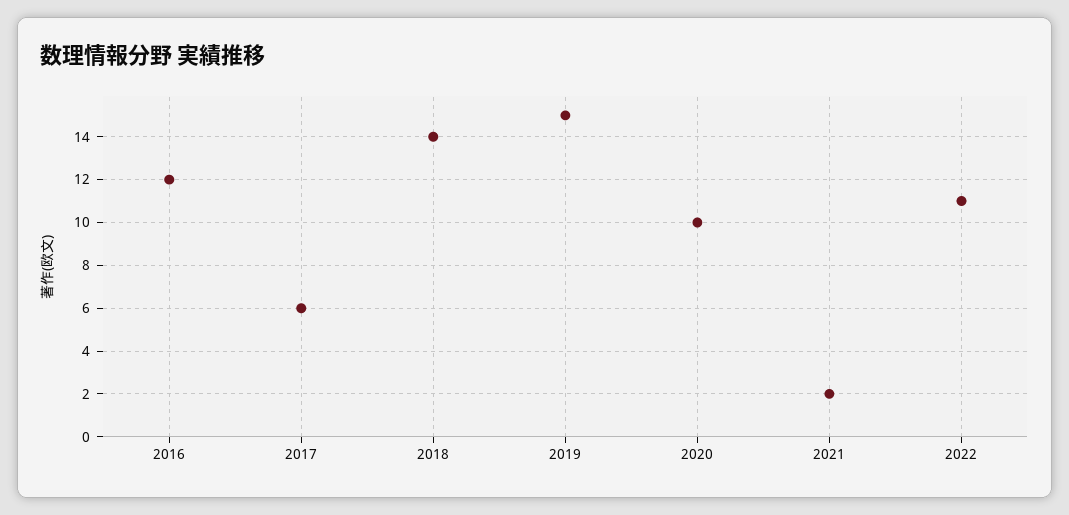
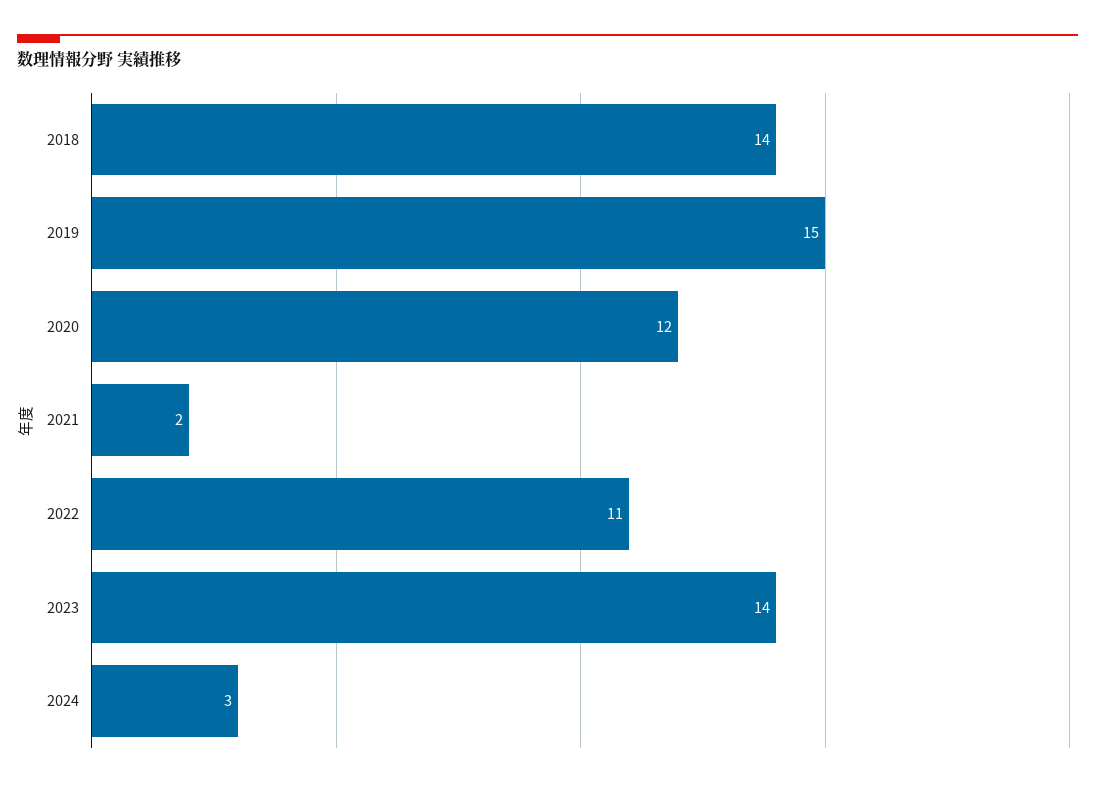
2016: 12 -> none
2017: 6 -> none
2020: 10 -> 12
2023: none -> 14
2024: none -> 3

